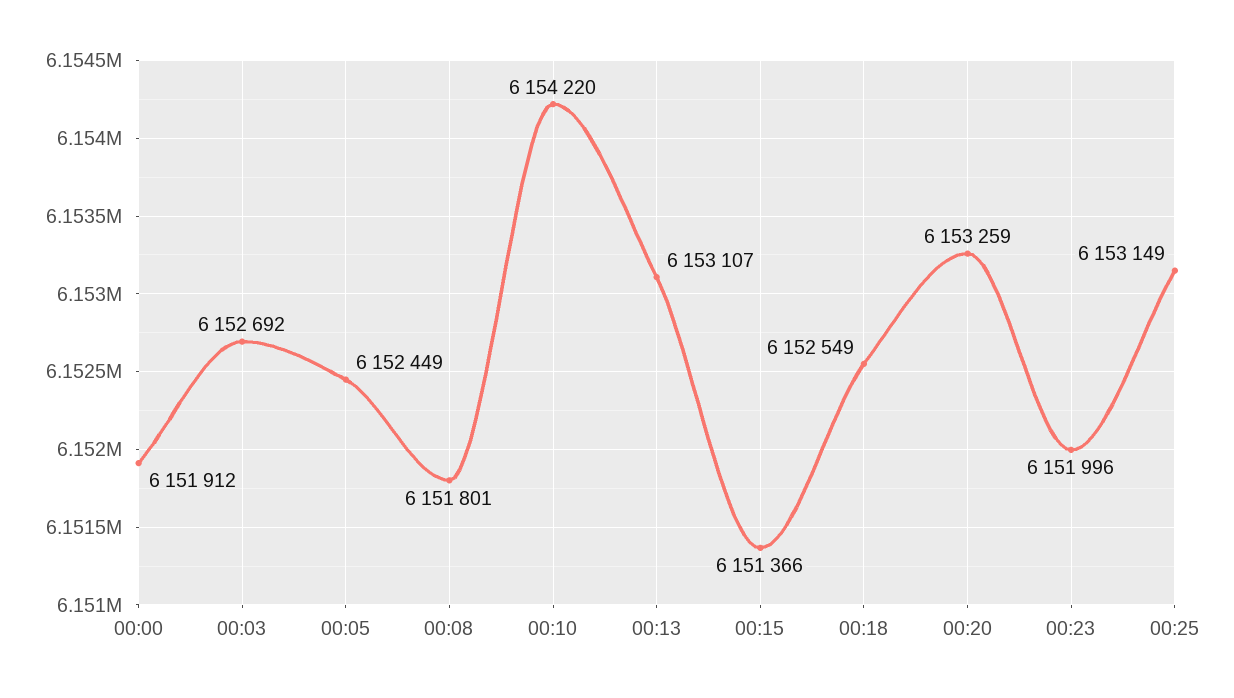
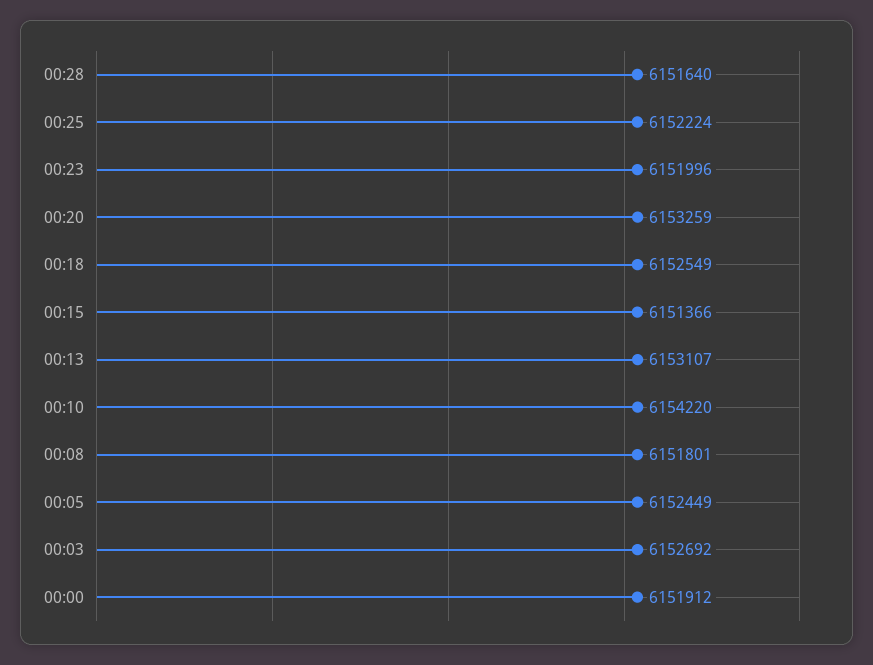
00:25: 6153149 -> 6152224
00:28: none -> 6151640

